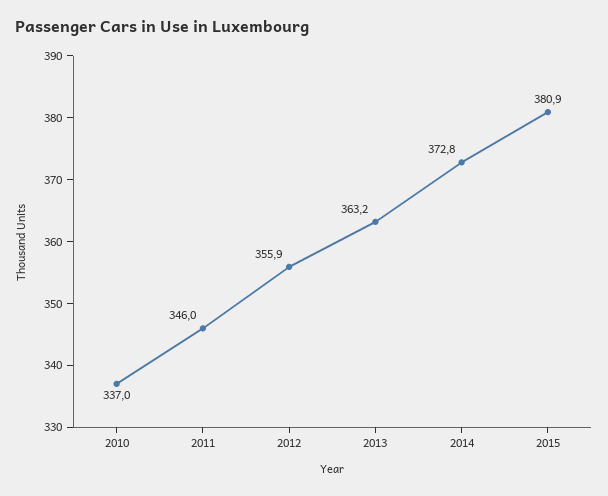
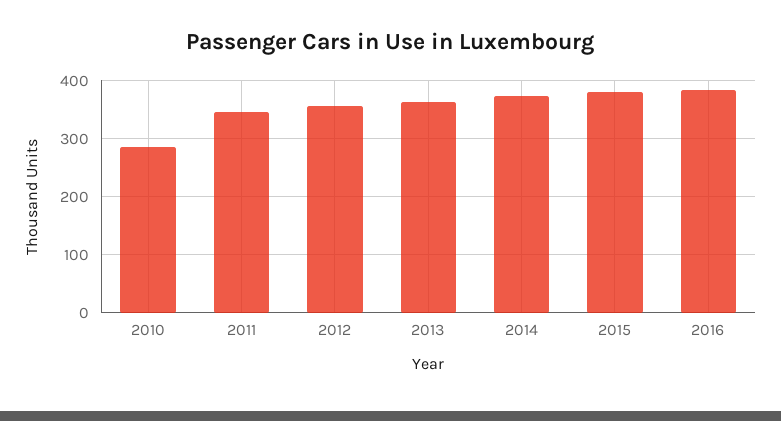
2010: 337 -> 280
2016: none -> 380

